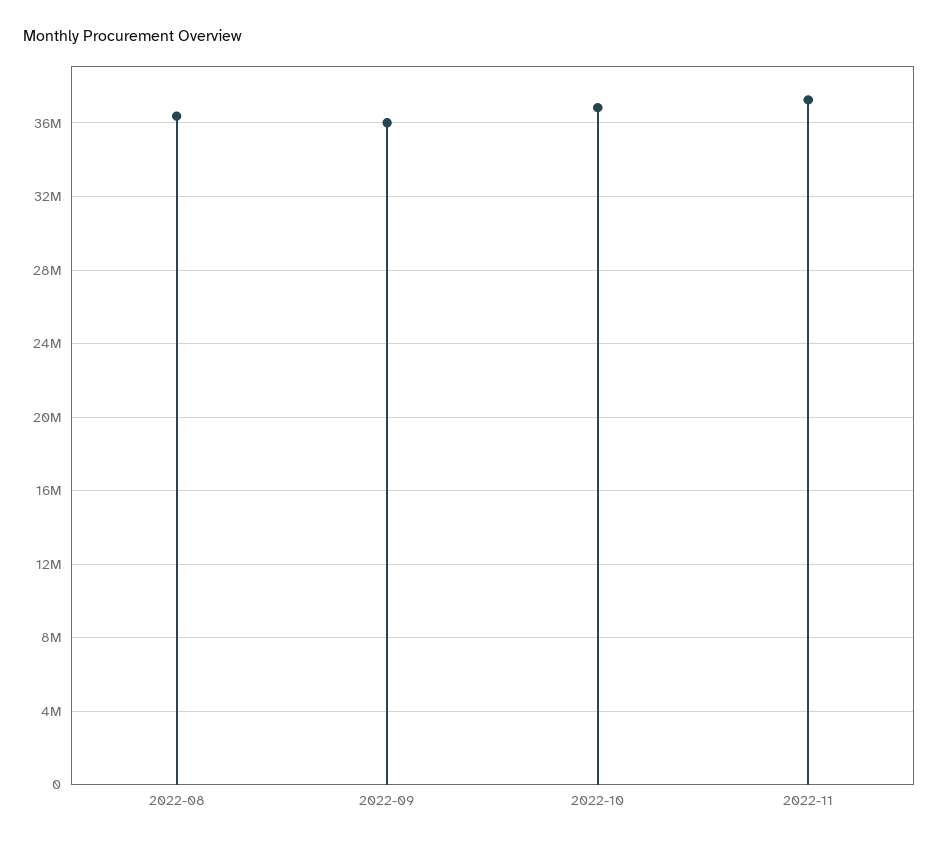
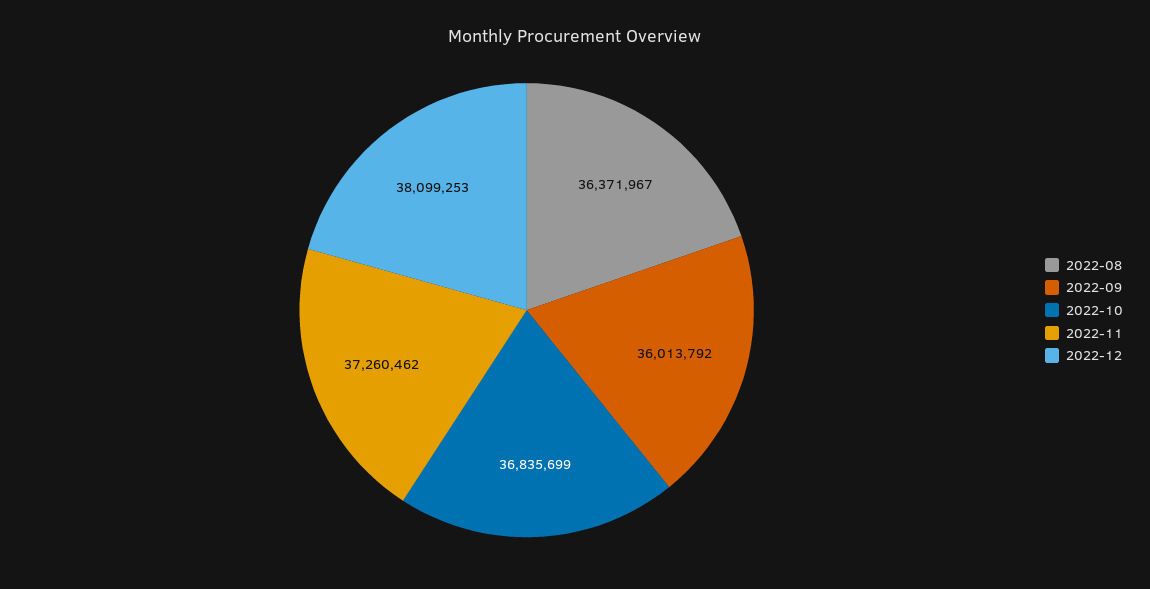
2022-12: none -> 38099253

